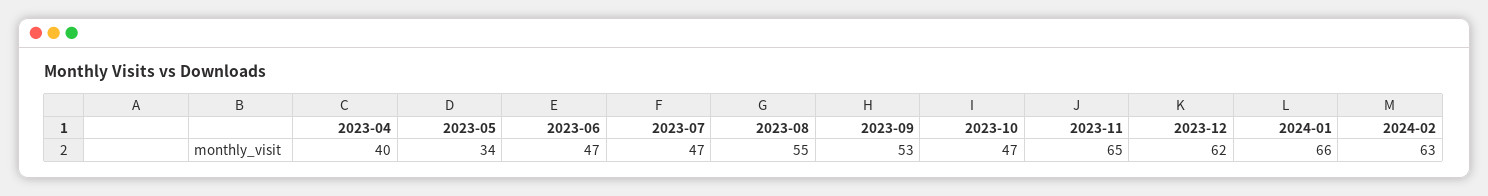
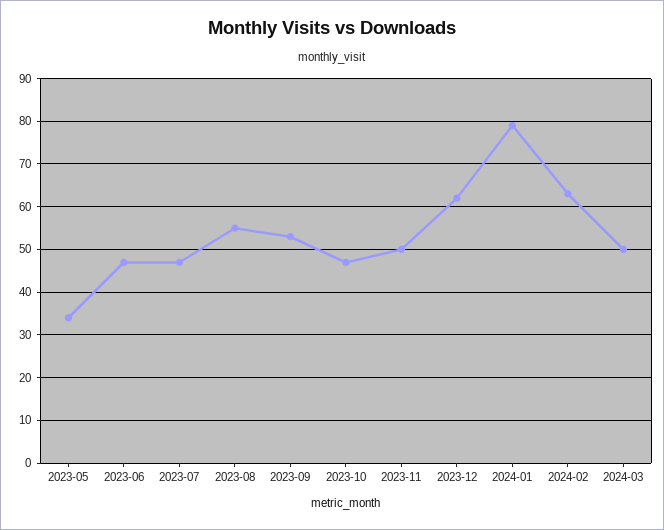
2023-04: 40 -> none
2023-11: 65 -> 50
2024-01: 66 -> 80
2024-03: none -> 50

